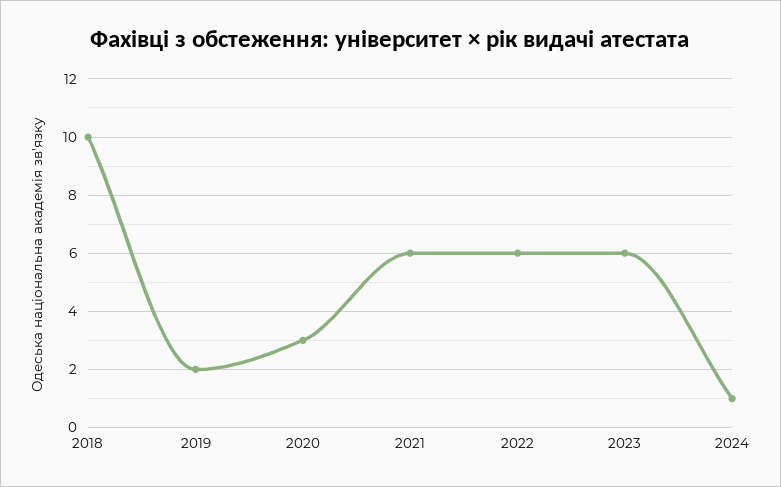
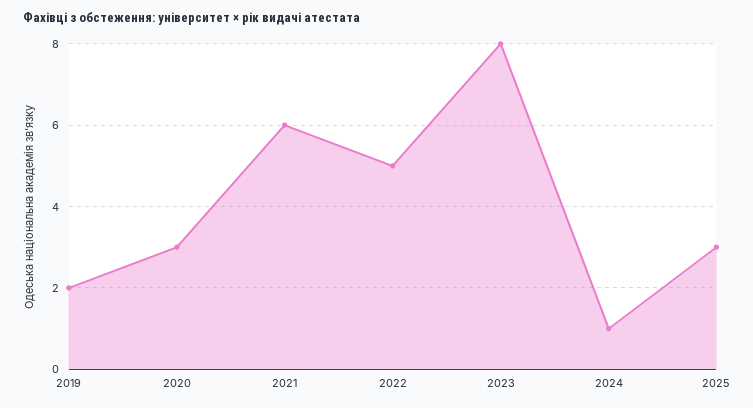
2018: 10 -> none
2022: 6 -> 5
2023: 6 -> 8
2025: none -> 3

